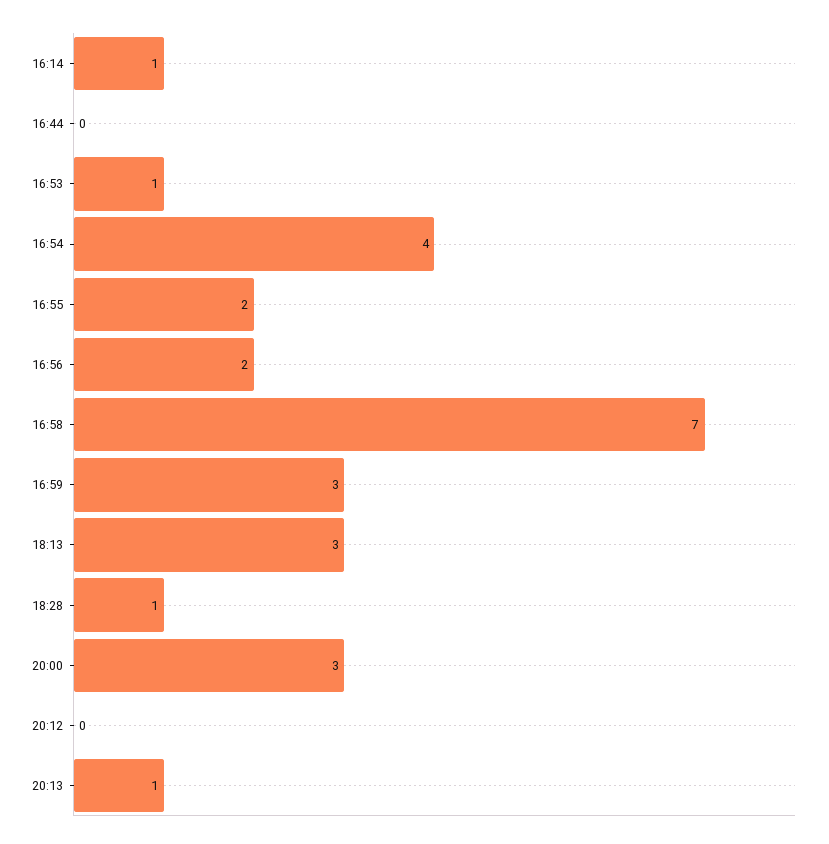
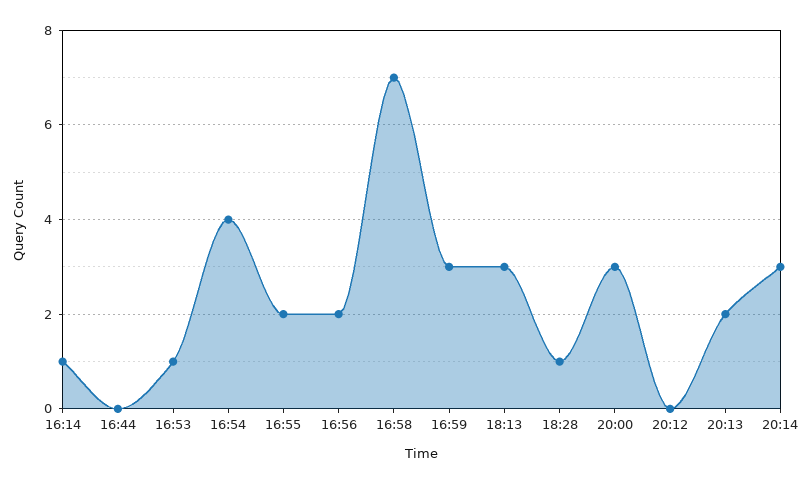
20:13: 1 -> 2
20:14: none -> 3

